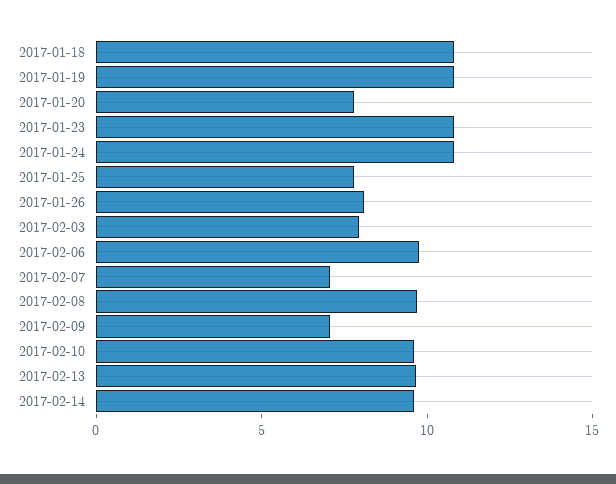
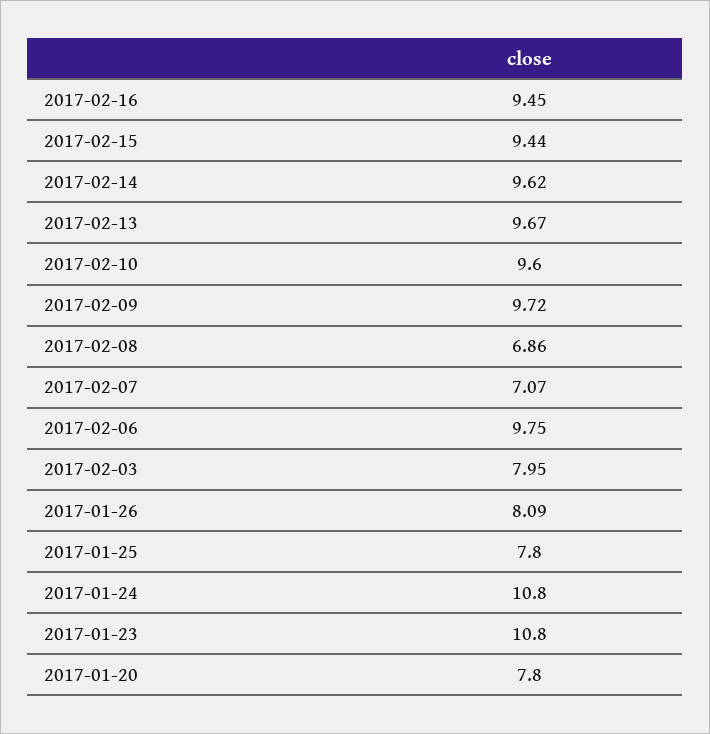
2017-01-18: 11 -> none
2017-01-19: 11 -> none
2017-02-08: 10 -> 6.86
2017-02-09: 7 -> 9.72
2017-02-16: none -> 9.45
2017-02-15: none -> 9.44

